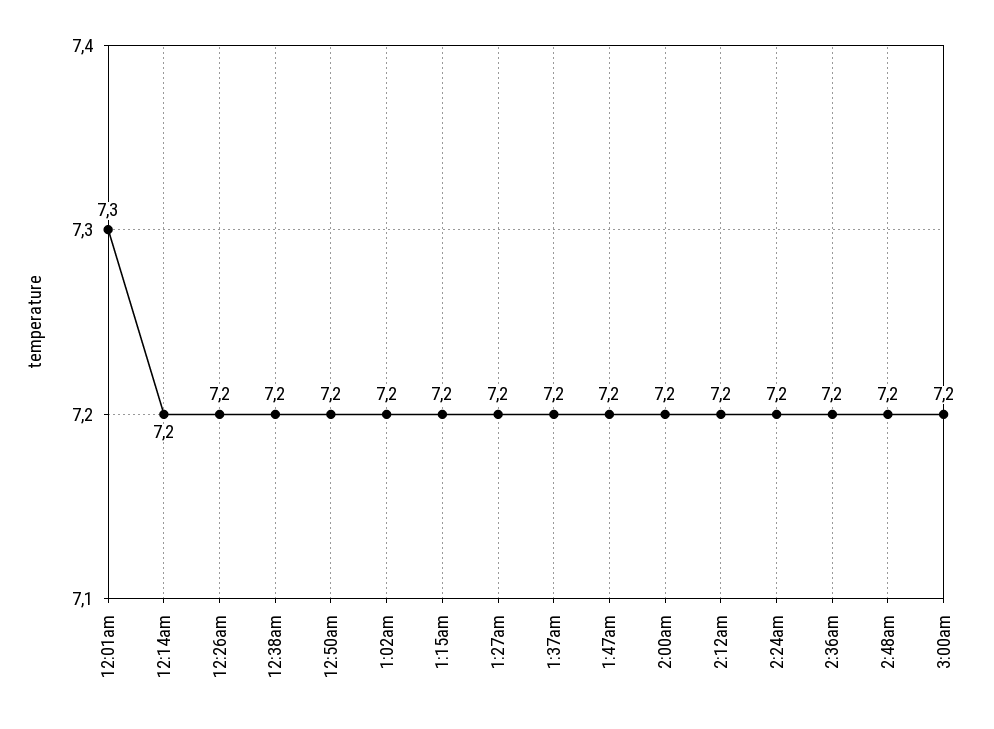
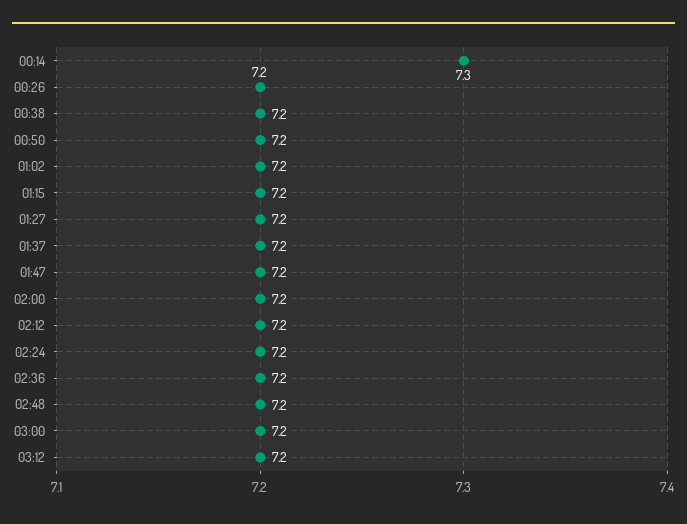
12:01am: 7.3 -> none
12:14am: 7.2 -> 7.3
03:12: none -> 7.2

